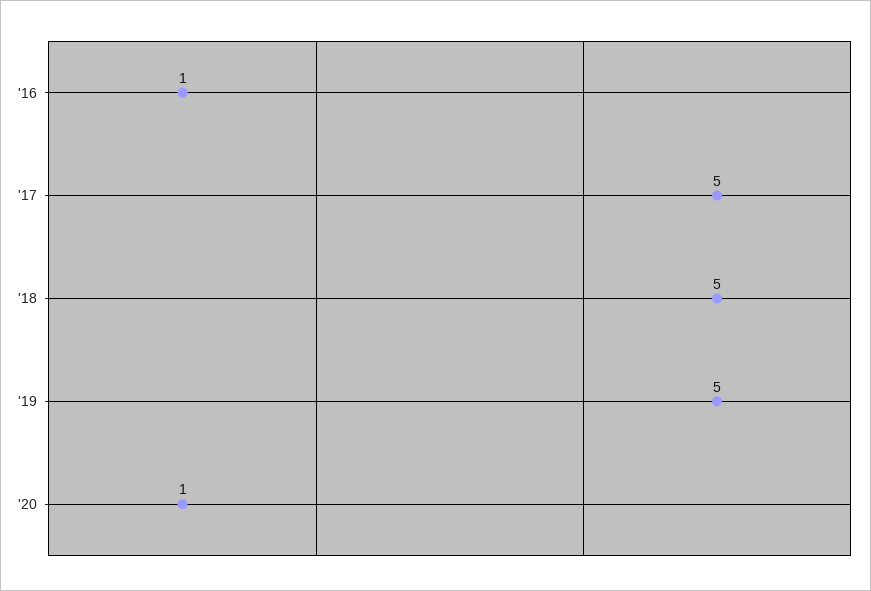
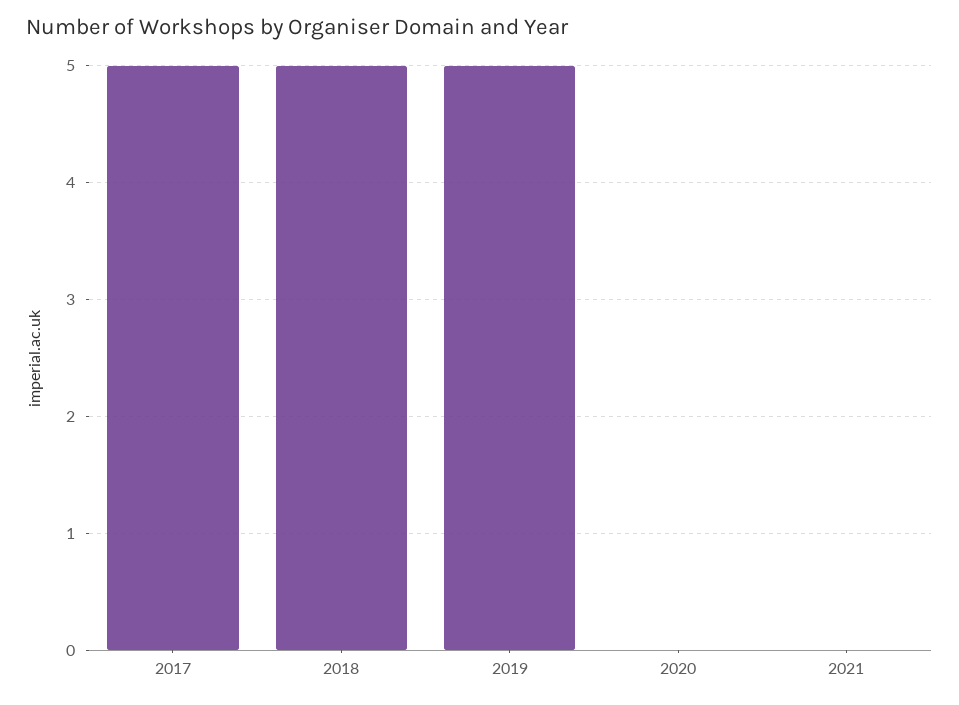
'16: 1 -> none
'20: 1 -> 0
2021: none -> 0

